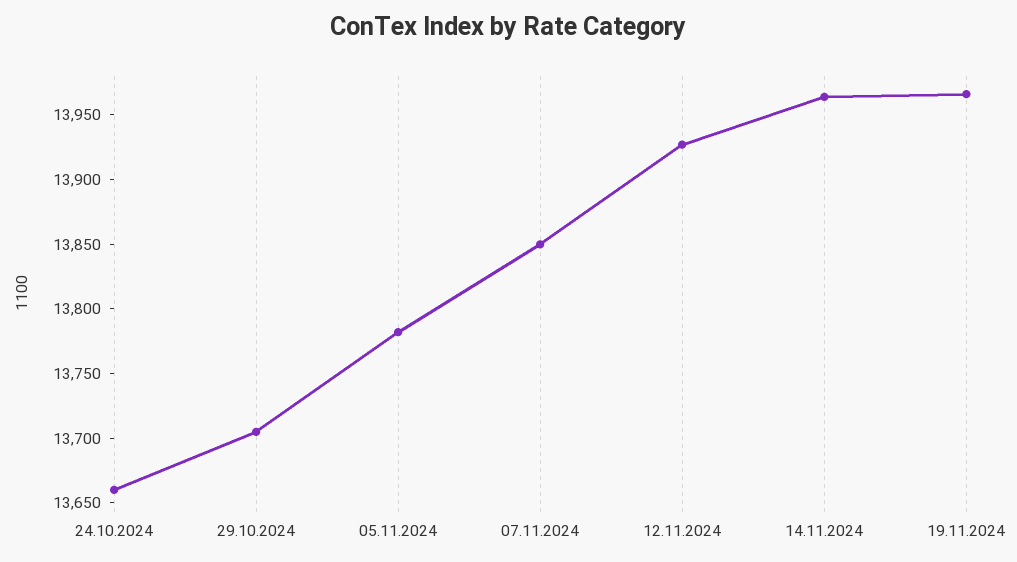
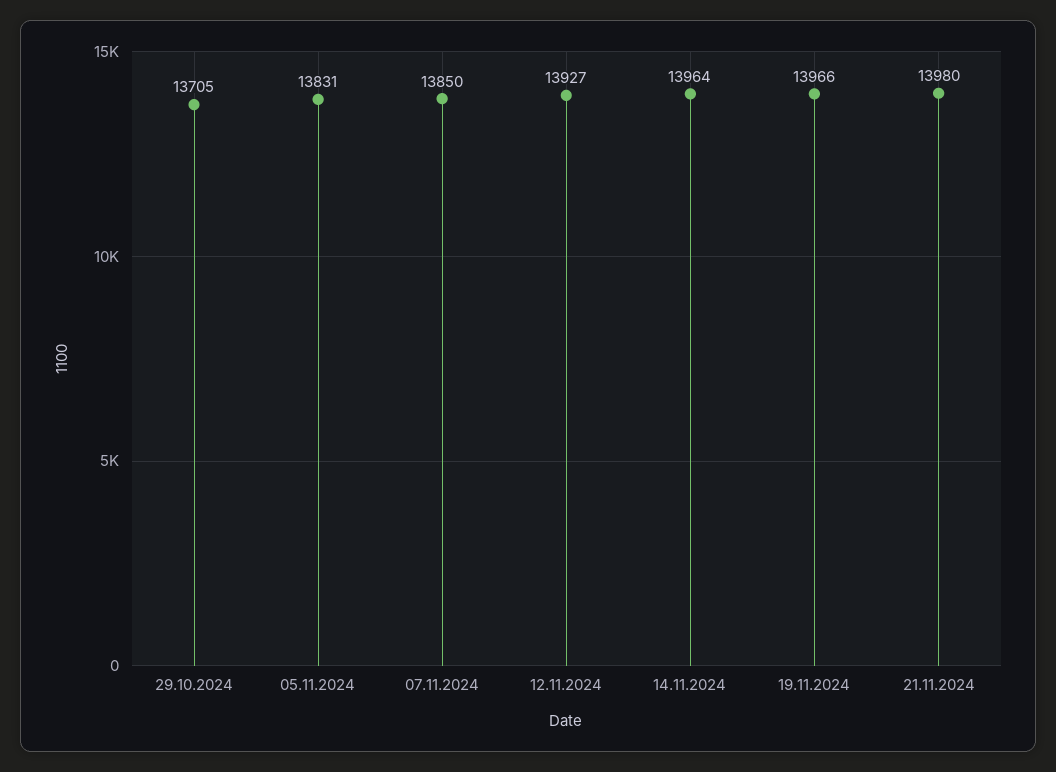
24.10.2024: 13660 -> none
05.11.2024: 13780 -> 13831
21.11.2024: none -> 13980

